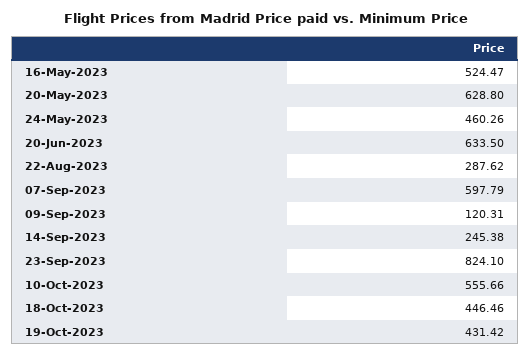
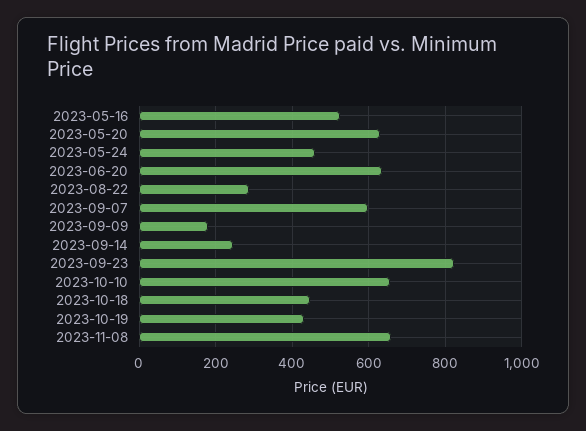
09-Sep-2023: 120.31 -> 180
10-Oct-2023: 555.66 -> 660
2023-11-08: none -> 660

